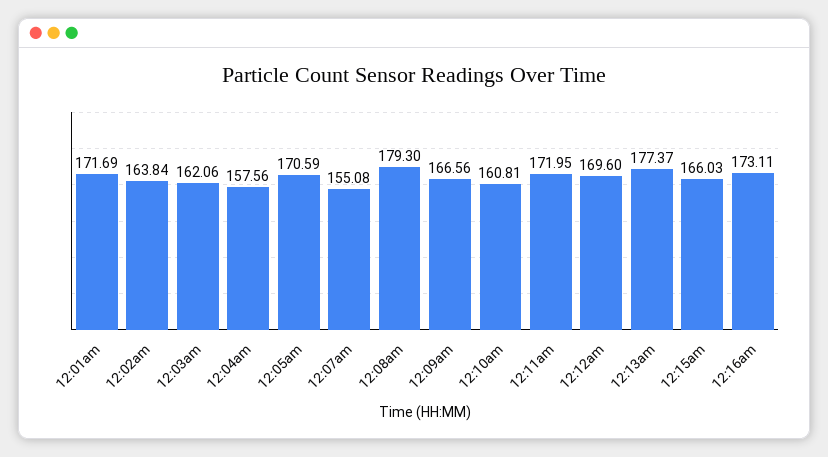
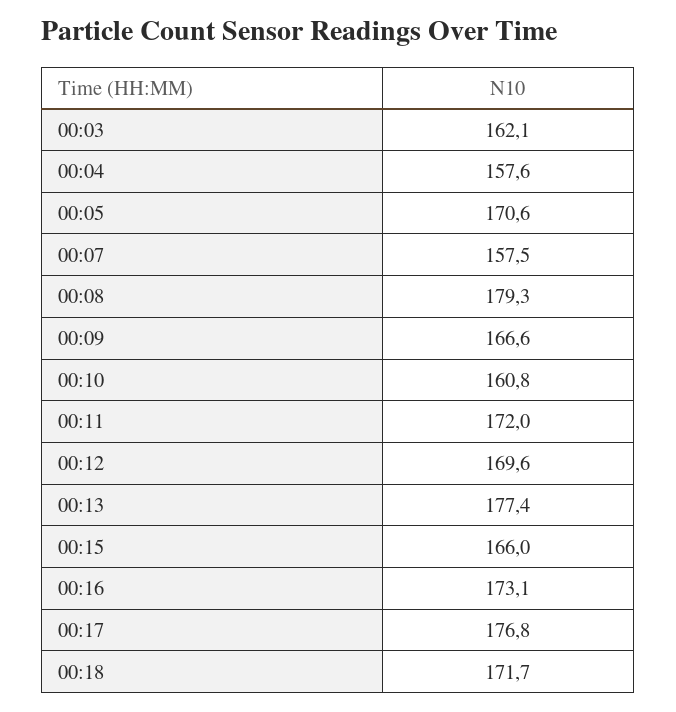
12:01am: 171.69 -> none
12:02am: 163.84 -> none
12:07am: 155.08 -> 157.5
00:17: none -> 176.8
00:18: none -> 171.7

